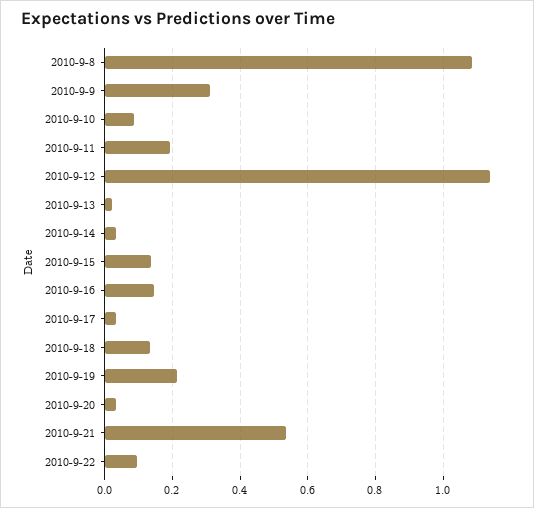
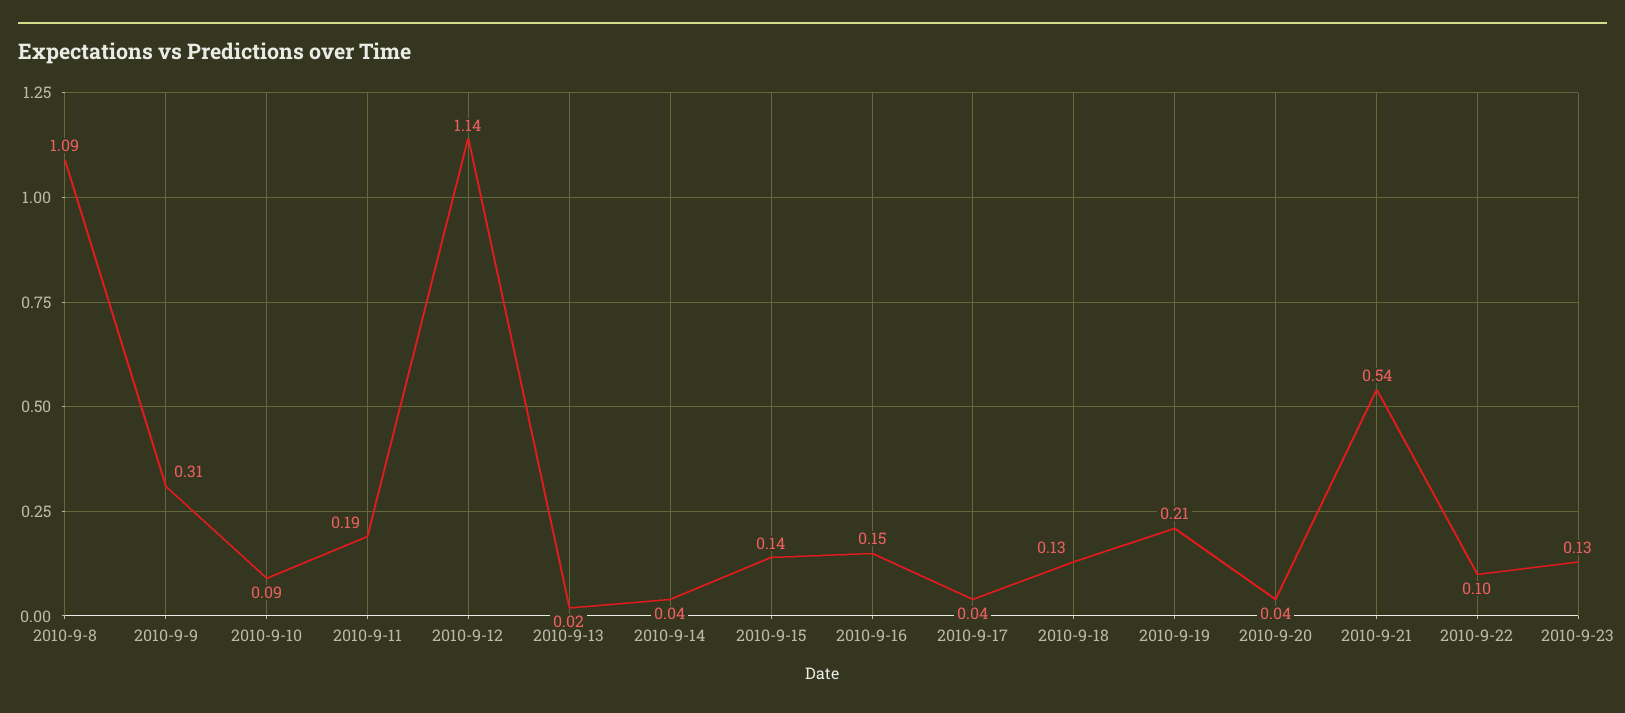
2010-9-23: none -> 0.13

